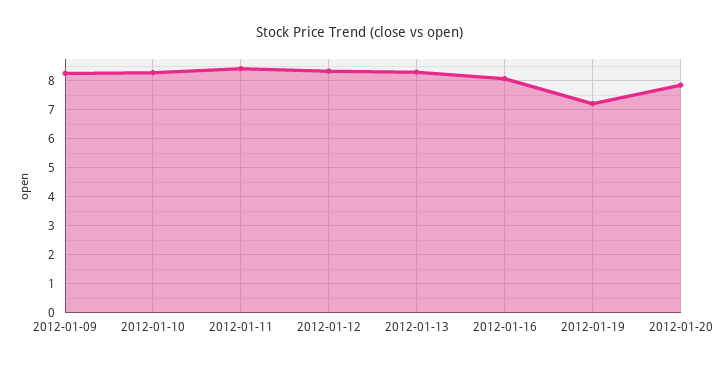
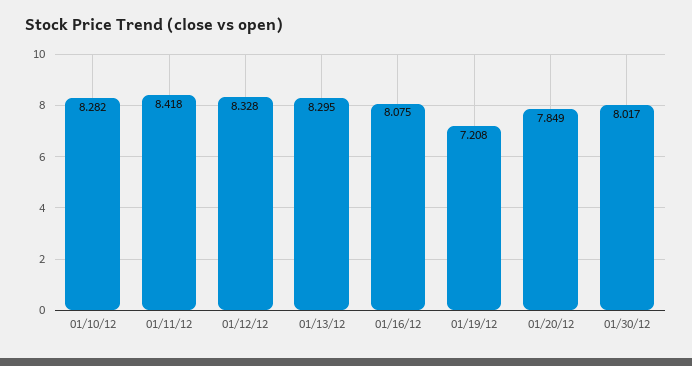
2012-01-09: 8.25 -> none
01/30/12: none -> 8.017

